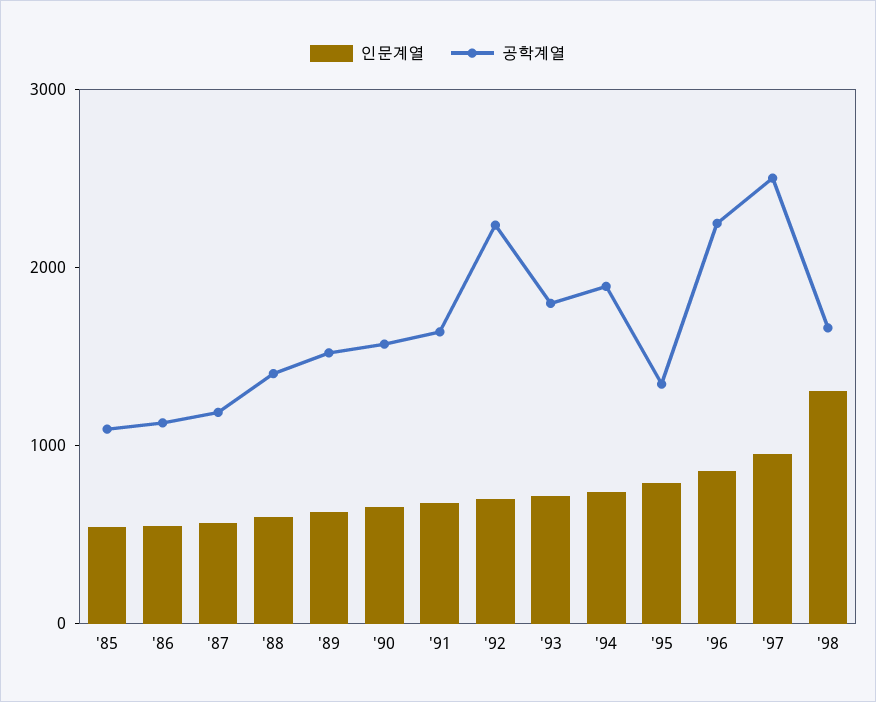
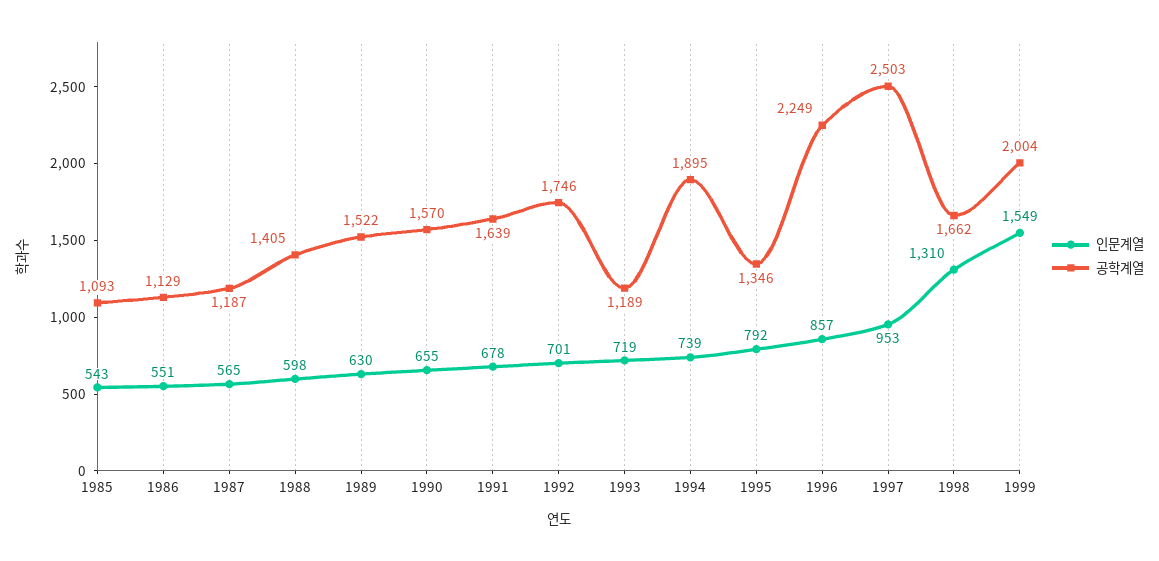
공학계열, '92: 2200 -> 1746
공학계열, '93: 1800 -> 1189
인문계열, 1999: none -> 1549
공학계열, 1999: none -> 2004

